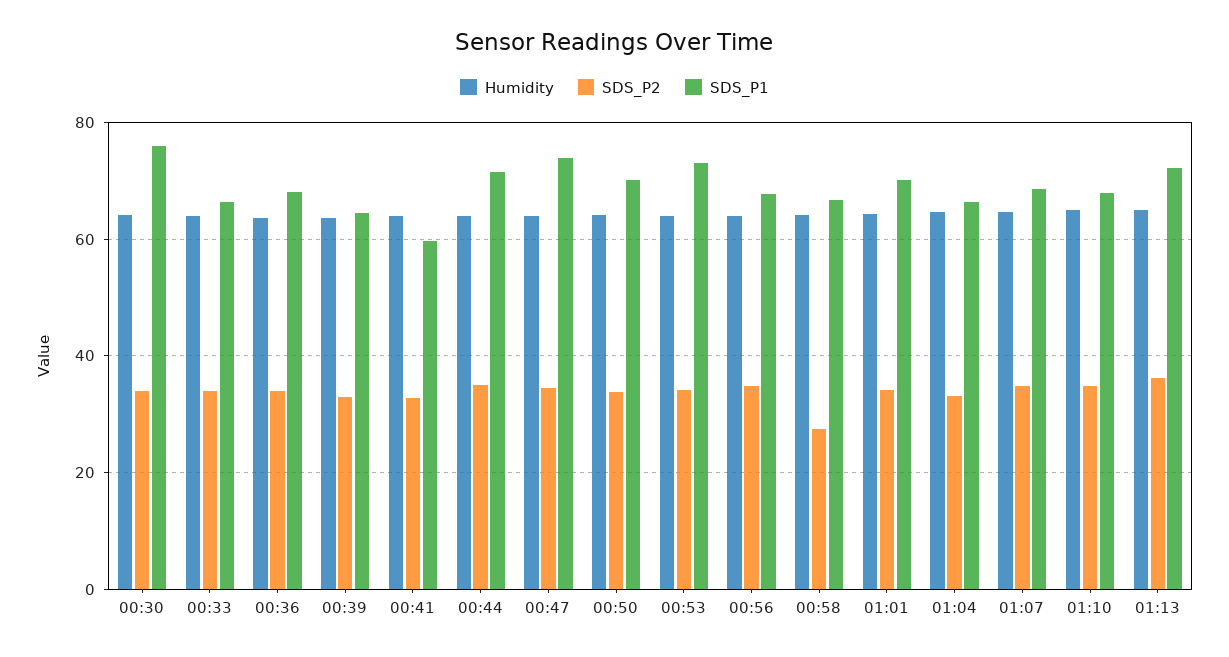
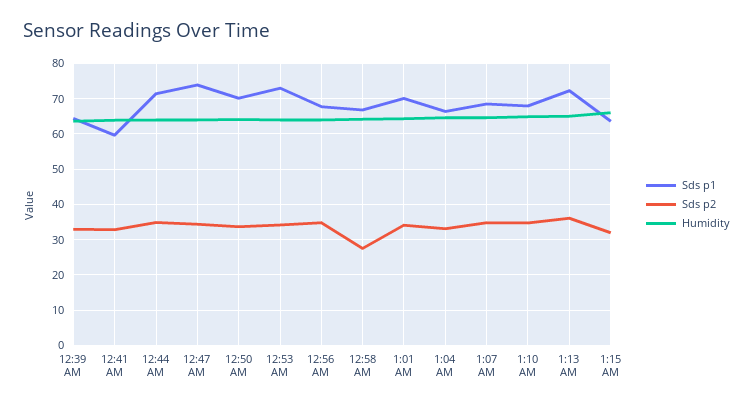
Humidity, 00:30: 64 -> none
SDS_P2, 00:30: 34 -> none
SDS_P1, 00:30: 76 -> none
Humidity, 00:33: 64 -> none
SDS_P2, 00:33: 34 -> none
SDS_P1, 00:33: 66 -> none
Humidity, 00:36: 64 -> none
SDS_P2, 00:36: 34 -> none
SDS_P1, 00:36: 68 -> none
SDS_P1, 1:15 AM: none -> 64
SDS_P2, 1:15 AM: none -> 32
Humidity, 1:15 AM: none -> 66

